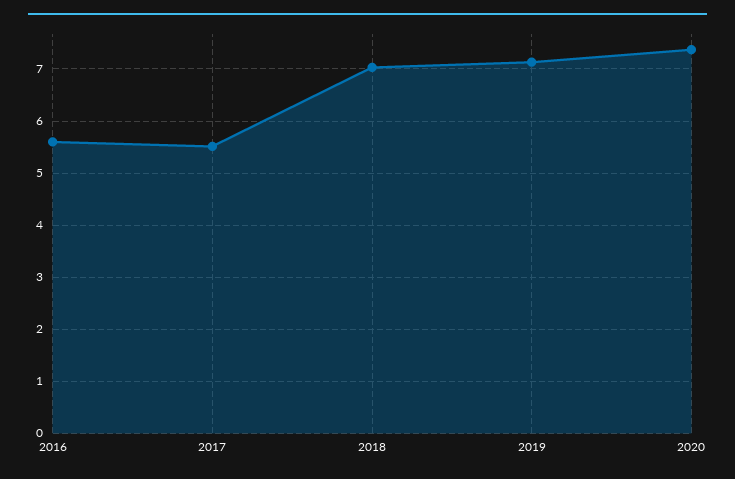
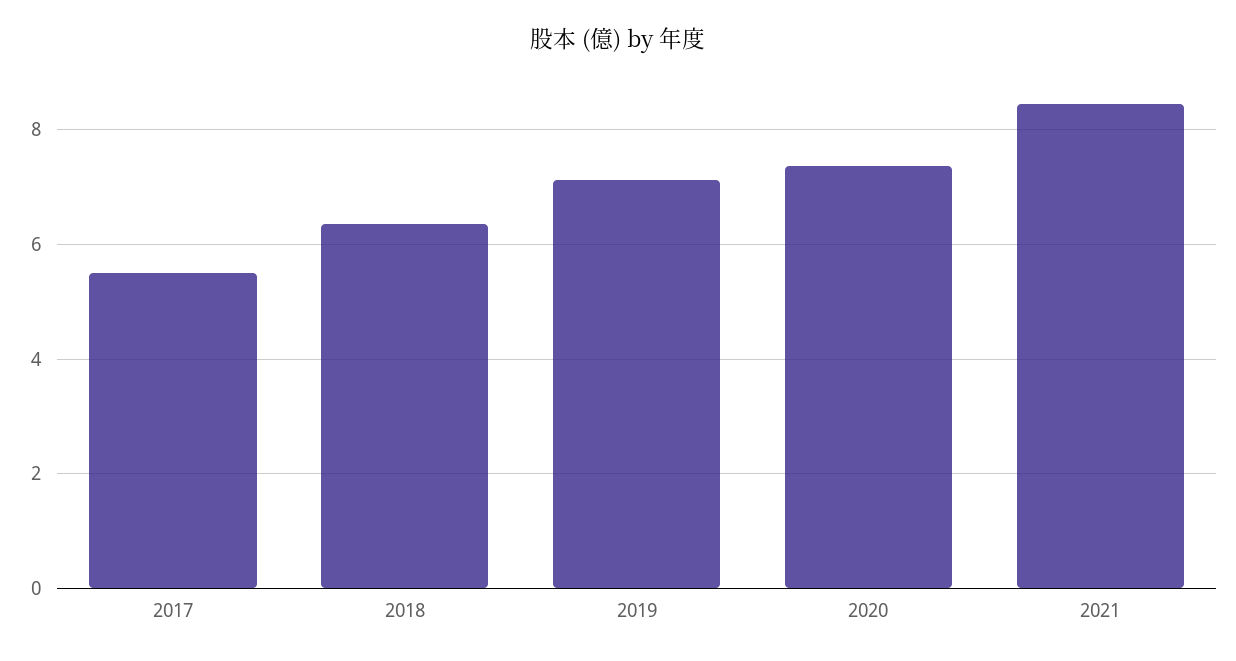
2016: 5.6 -> none
2018: 7 -> 6.4
2021: none -> 8.4

